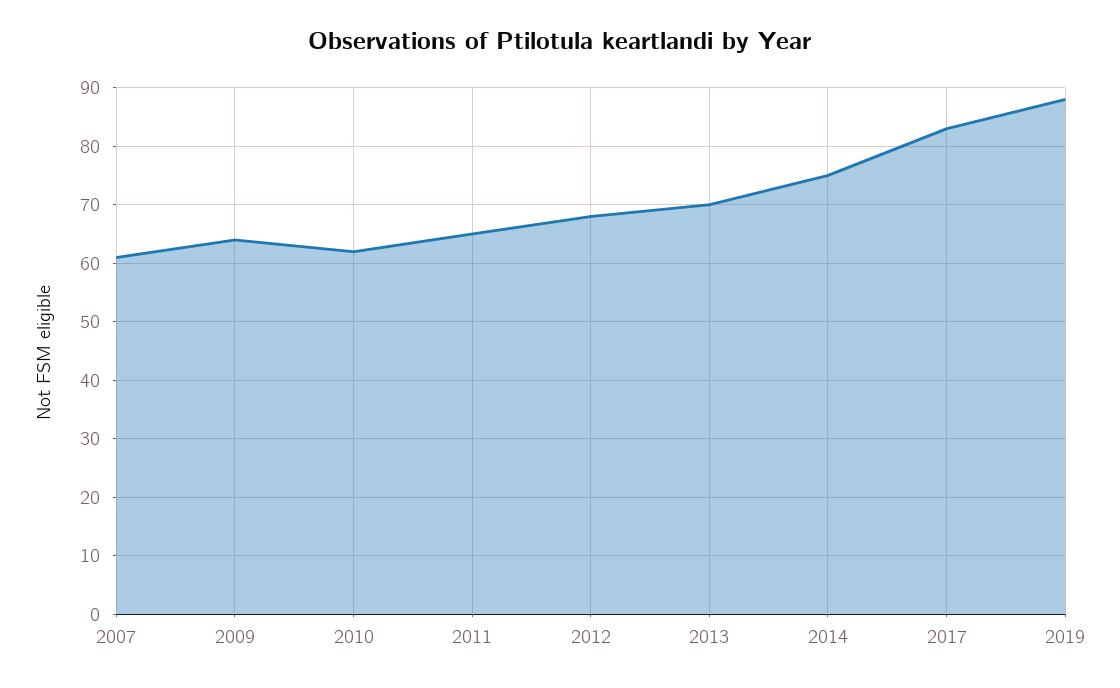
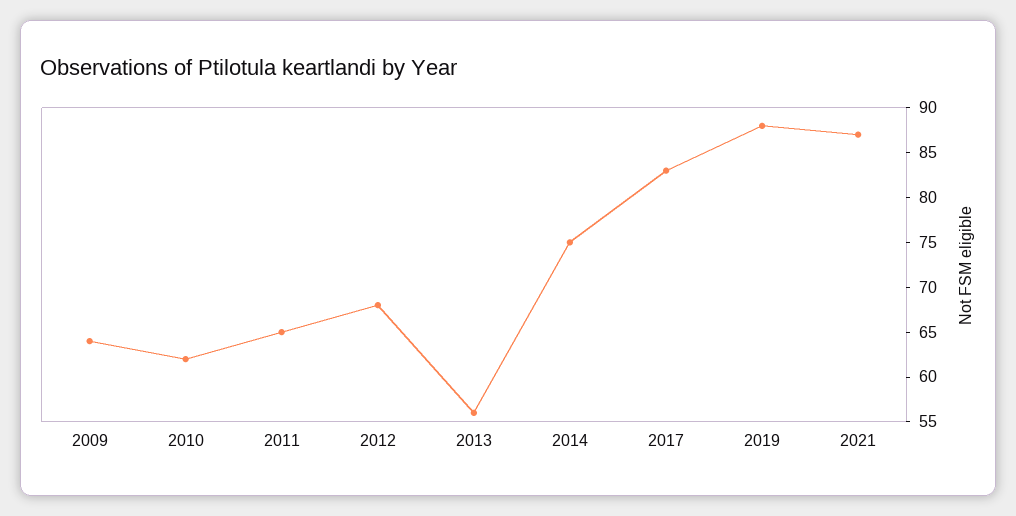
2007: 60 -> none
2013: 70 -> 56
2021: none -> 87

